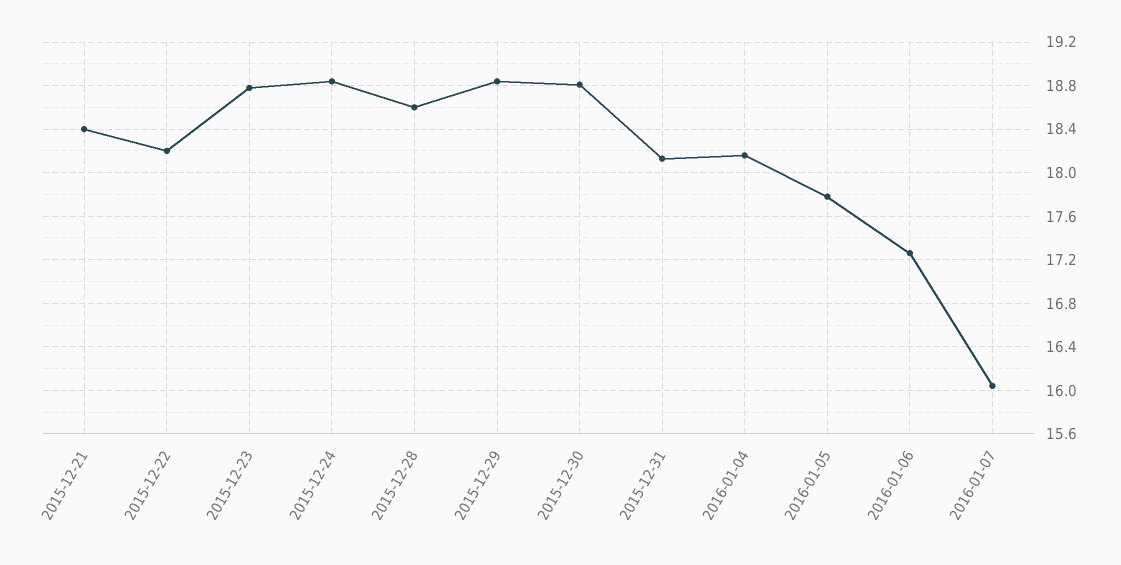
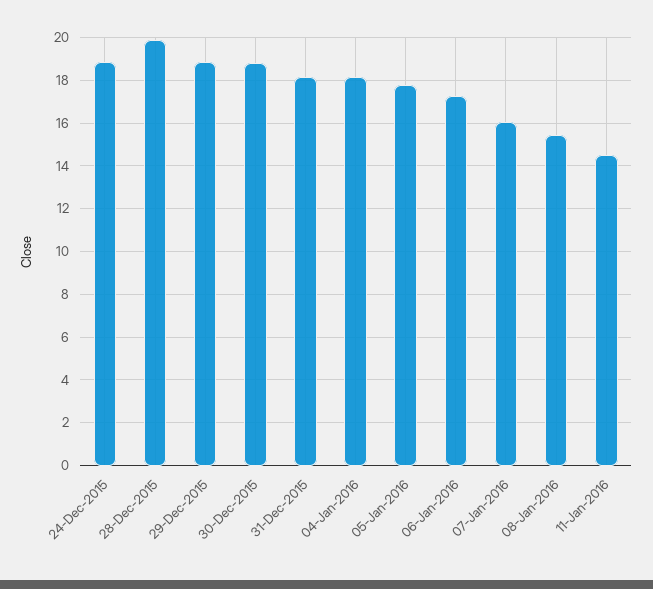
2015-12-21: 18.4 -> none
2015-12-22: 18.2 -> none
2015-12-23: 18.8 -> none
2015-12-28: 18.6 -> 20
08-Jan-2016: none -> 15.5
11-Jan-2016: none -> 14.5

